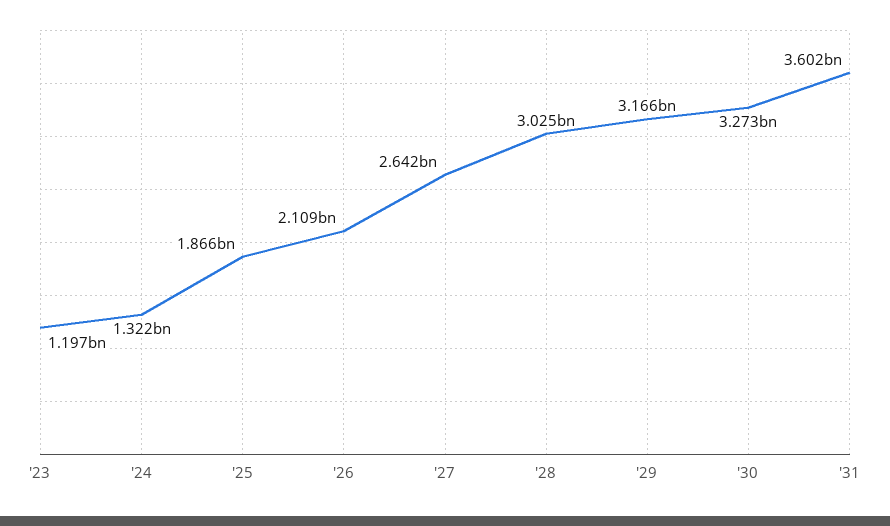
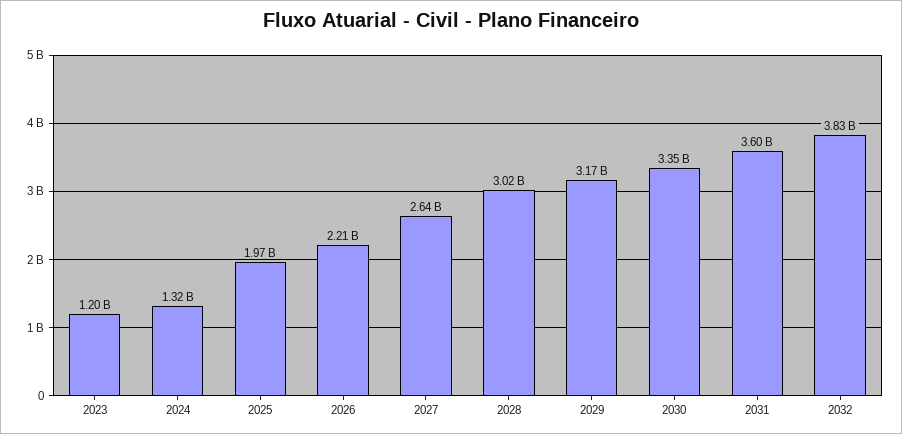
'25: 1866000000 -> 1970000000
'26: 2109000000 -> 2210000000
'30: 3273000000 -> 3350000000
2032: none -> 3830000000

